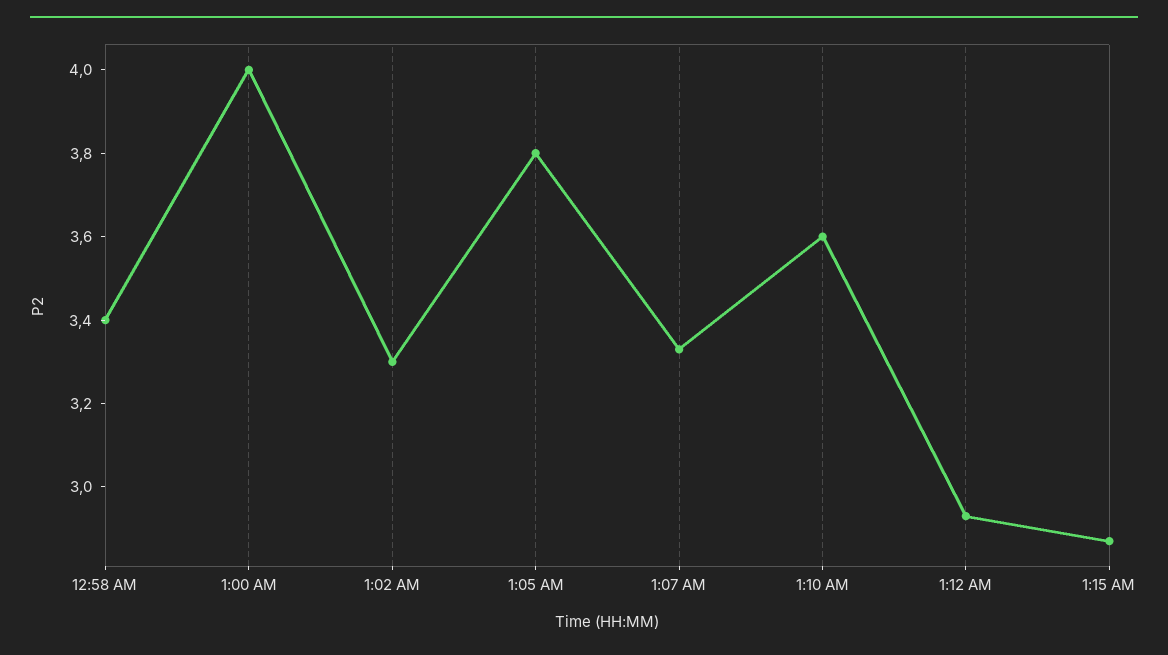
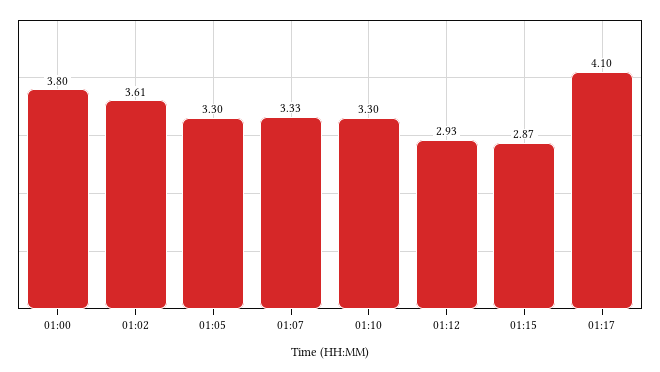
12:58 AM: 3.4 -> none
1:00 AM: 4 -> 3.8
1:02 AM: 3.3 -> 3.61
1:05 AM: 3.8 -> 3.3
1:10 AM: 3.6 -> 3.3
01:17: none -> 4.1

